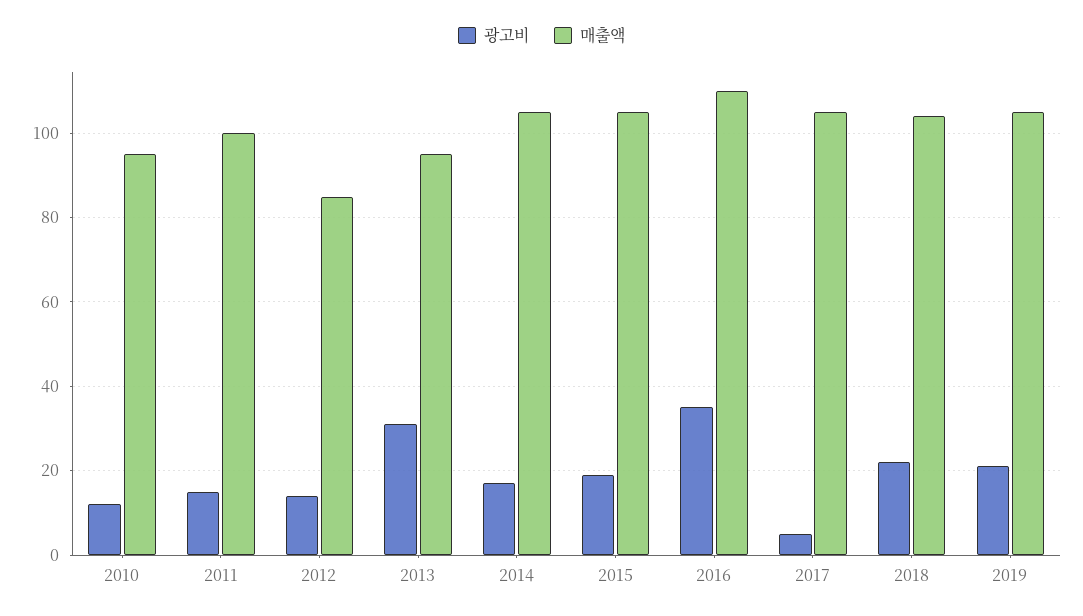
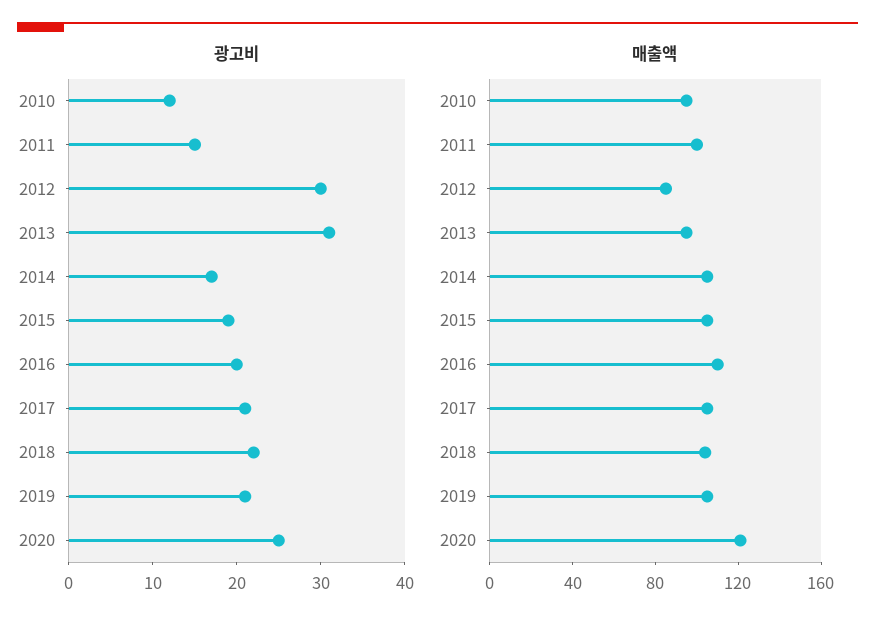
광고비, 2012: 15 -> 30
광고비, 2016: 35 -> 20
광고비, 2017: 5 -> 21
광고비, 2020: none -> 25
매출액, 2020: none -> 120

